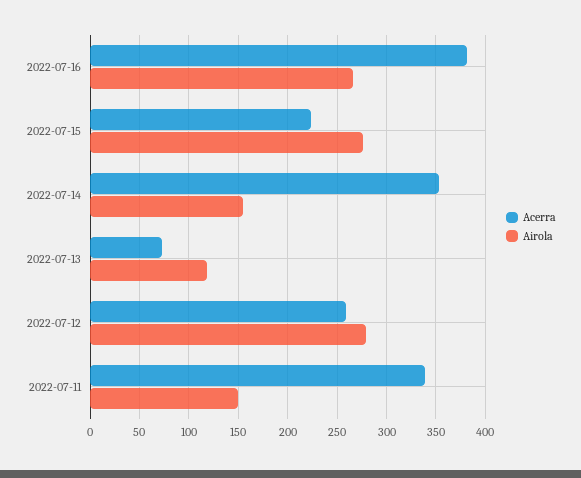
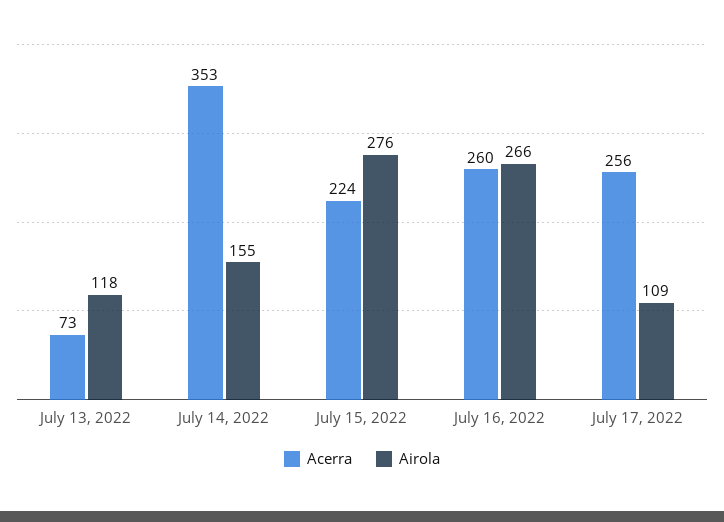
Acerra, 2022-07-16: 380 -> 260
Acerra, 2022-07-12: 260 -> none
Airola, 2022-07-12: 280 -> none
Acerra, 2022-07-11: 340 -> none
Airola, 2022-07-11: 150 -> none
Acerra, July 17, 2022: none -> 256
Airola, July 17, 2022: none -> 109

